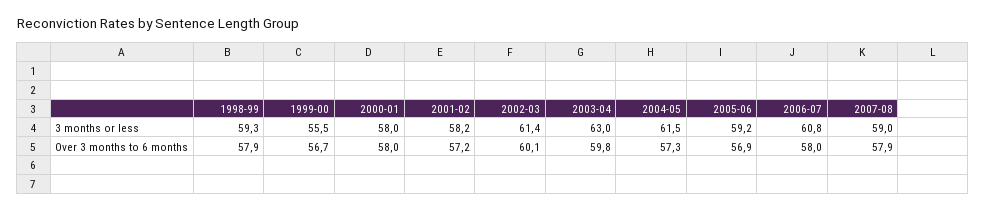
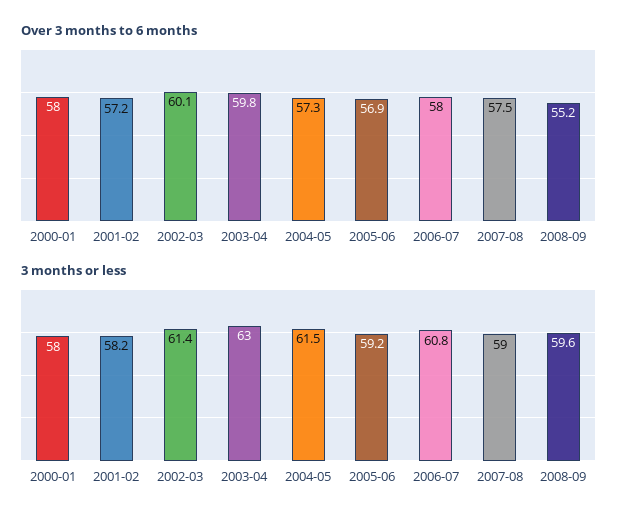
3 months or less, 1998-99: 59.3 -> none
3 months or less, 1999-00: 55.5 -> none
Over 3 months to 6 months, 1998-99: 57.9 -> none
Over 3 months to 6 months, 1999-00: 56.7 -> none
Over 3 months to 6 months, 2007-08: 57.9 -> 57.5
Over 3 months to 6 months, 2008-09: none -> 55.2
3 months or less, 2008-09: none -> 59.6

